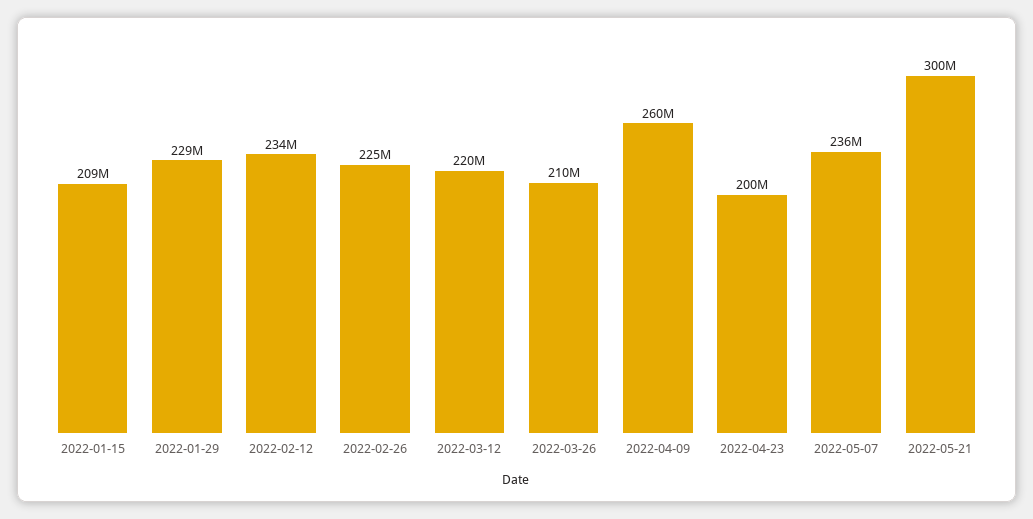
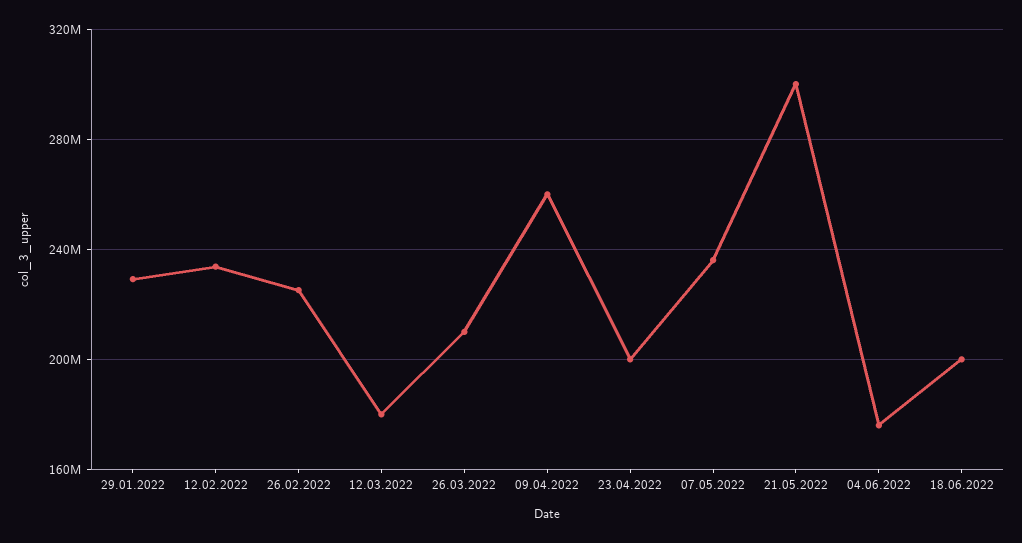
2022-01-15: 209000000 -> none
2022-03-12: 220000000 -> 180000000
04.06.2022: none -> 175000000
18.06.2022: none -> 200000000

